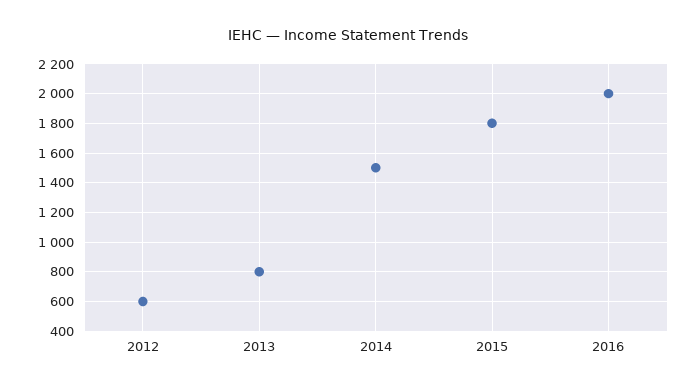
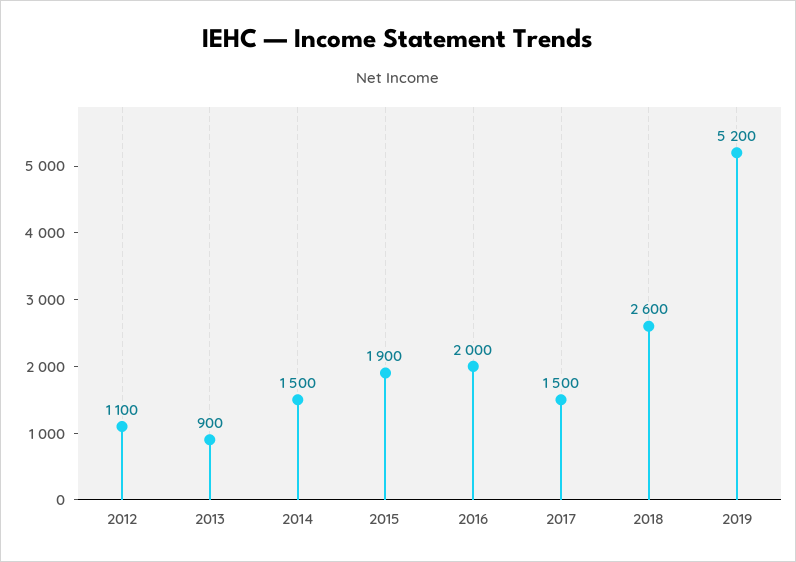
2012: 600 -> 1100
2013: 800 -> 900
2015: 1800 -> 1900
2017: none -> 1500
2018: none -> 2600
2019: none -> 5200

